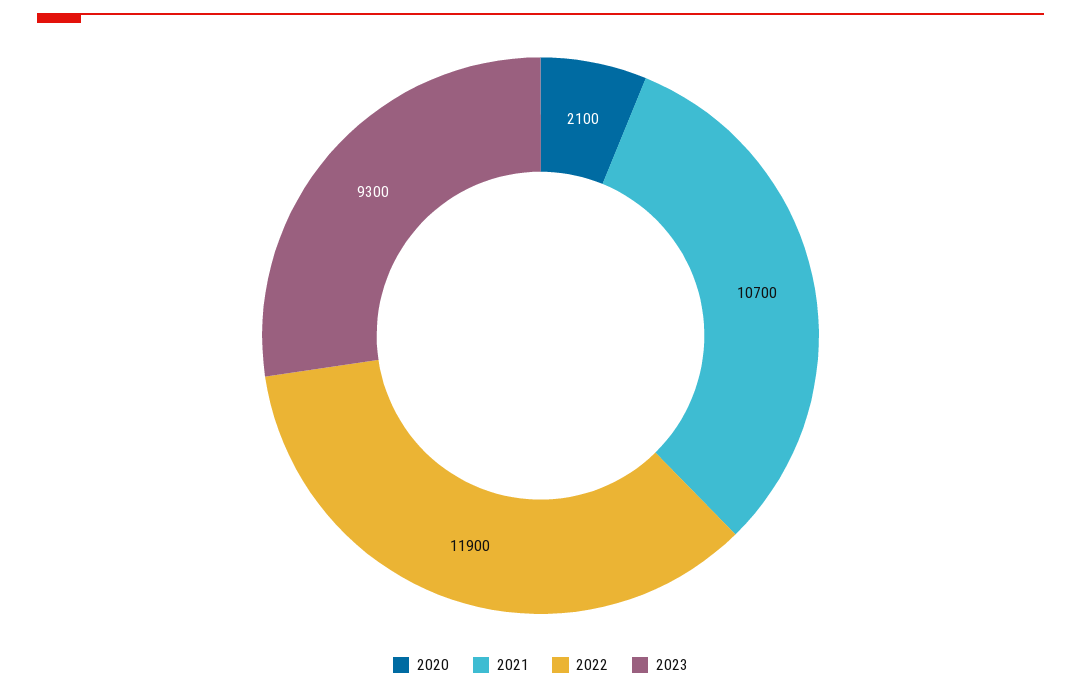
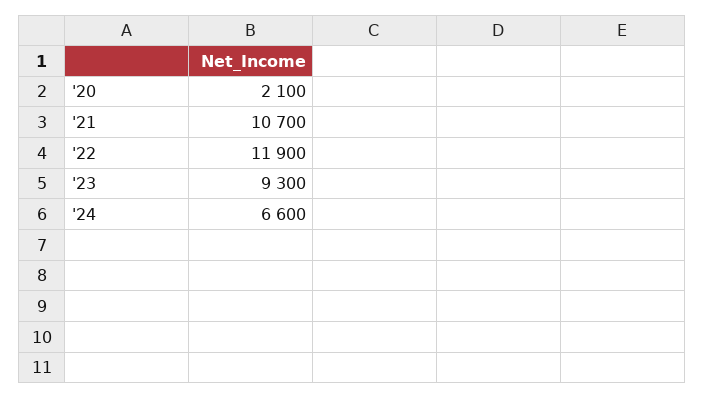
'24: none -> 6600

